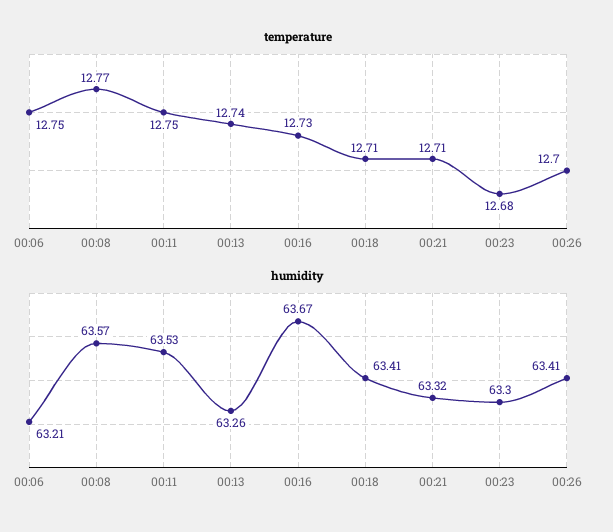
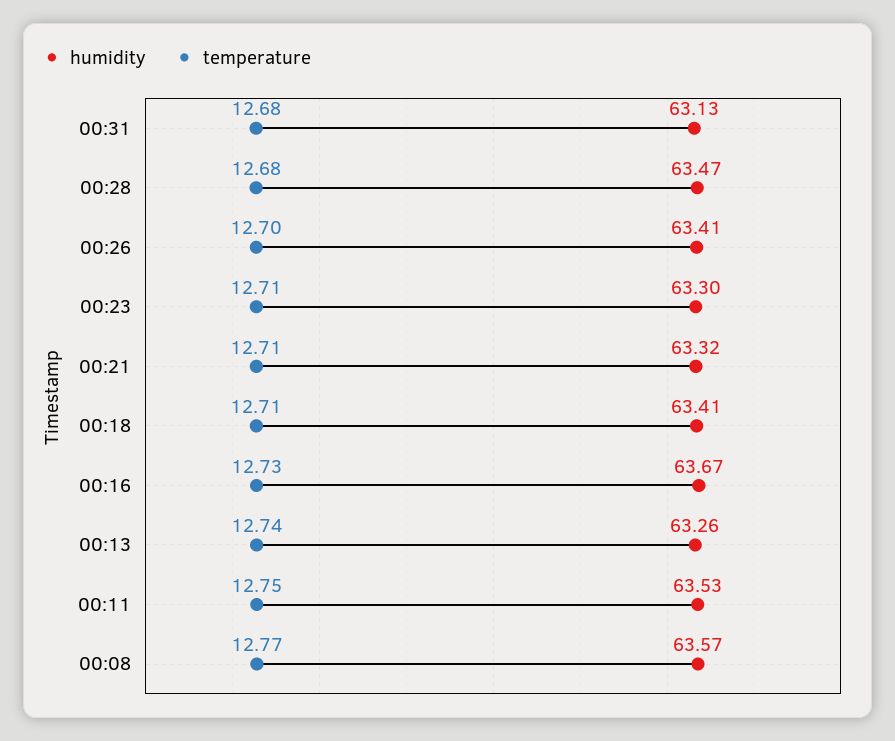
temperature, 00:06: 12.75 -> none
temperature, 00:23: 12.68 -> 12.71
humidity, 00:06: 63.21 -> none
humidity, 00:31: none -> 63.13
temperature, 00:31: none -> 12.68
humidity, 00:28: none -> 63.47
temperature, 00:28: none -> 12.68

